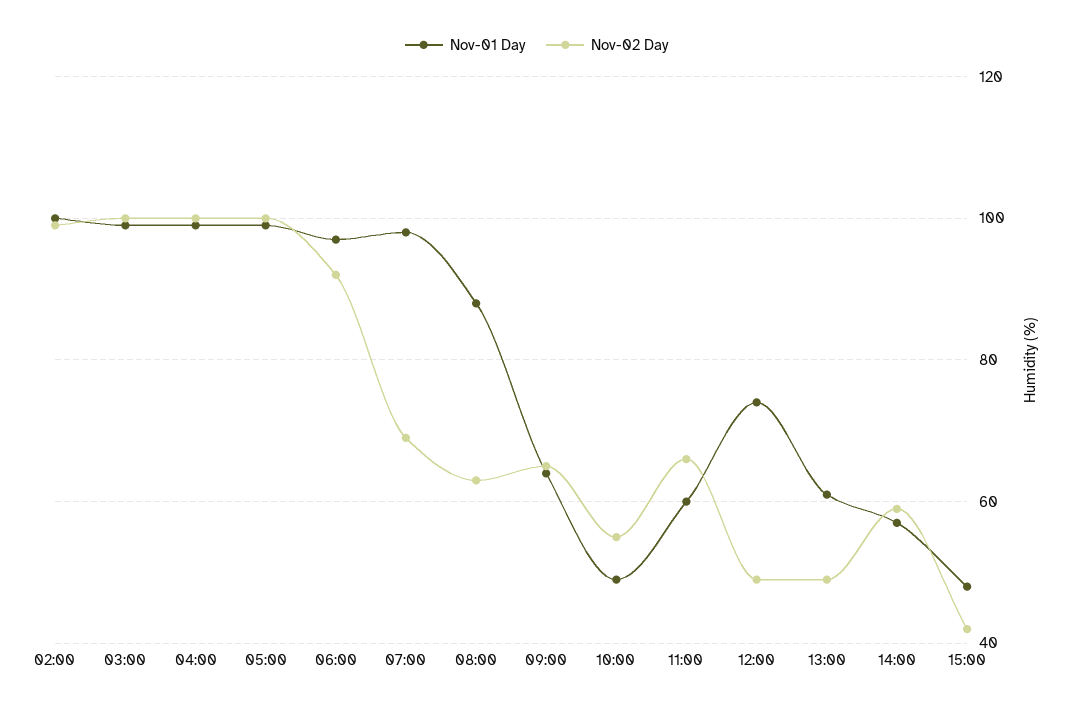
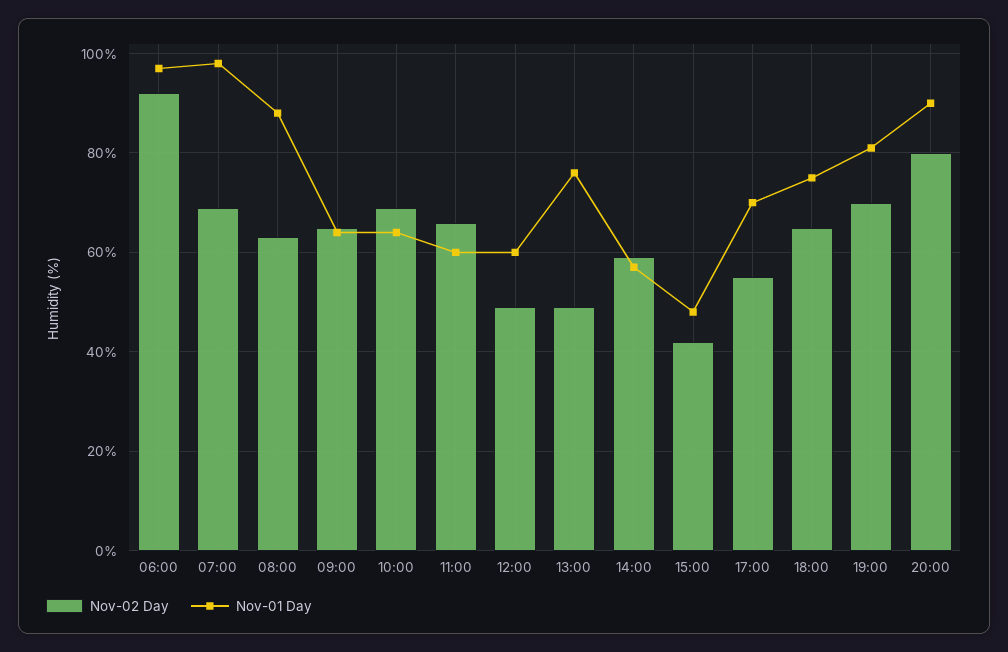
Nov-01 Day, 02:00: 100 -> none
Nov-02 Day, 02:00: 100 -> none
Nov-01 Day, 03:00: 100 -> none
Nov-02 Day, 03:00: 100 -> none
Nov-01 Day, 04:00: 100 -> none
Nov-02 Day, 04:00: 100 -> none
Nov-01 Day, 05:00: 100 -> none
Nov-02 Day, 05:00: 100 -> none
Nov-01 Day, 10:00: 50 -> 65
Nov-02 Day, 10:00: 55 -> 70
Nov-01 Day, 12:00: 75 -> 60
Nov-01 Day, 13:00: 60 -> 75
Nov-02 Day, 17:00: none -> 55
Nov-01 Day, 17:00: none -> 70
Nov-02 Day, 18:00: none -> 65
Nov-01 Day, 18:00: none -> 75
Nov-02 Day, 19:00: none -> 70
Nov-01 Day, 19:00: none -> 80
Nov-02 Day, 20:00: none -> 80
Nov-01 Day, 20:00: none -> 90

